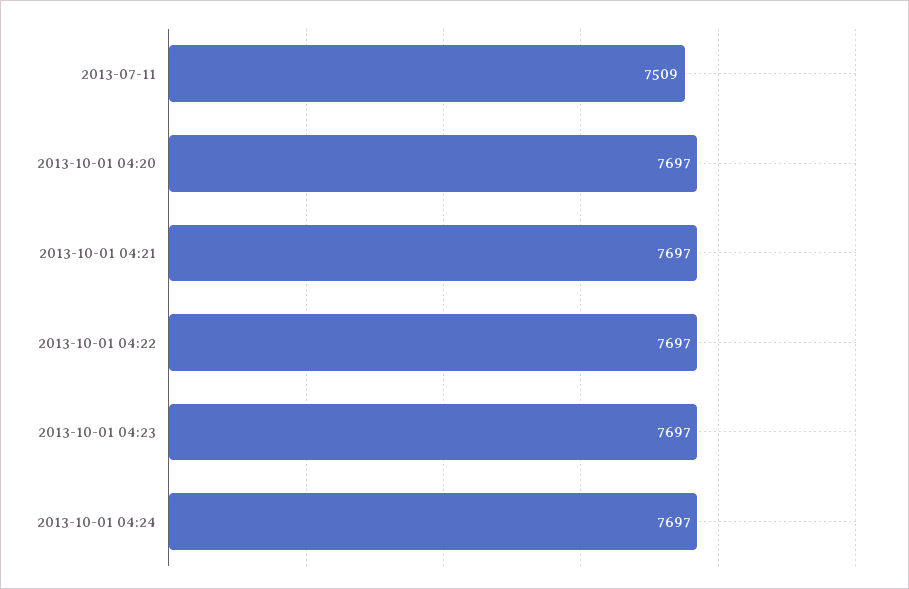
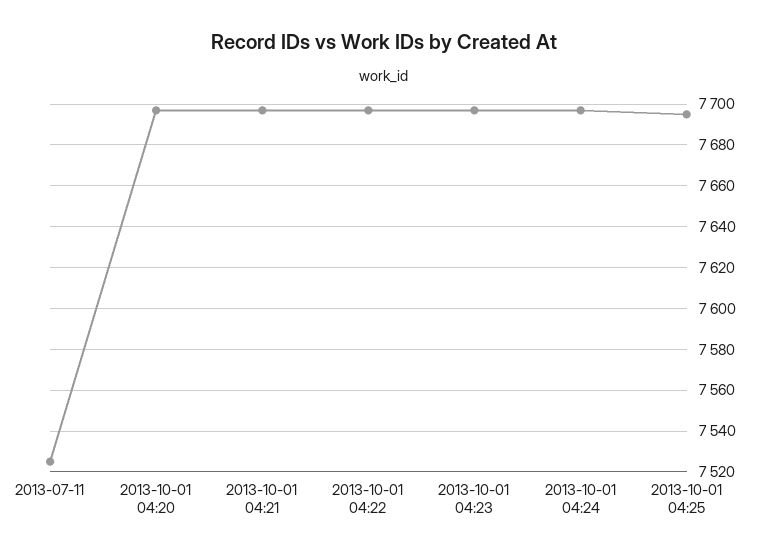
2013-07-11: 7509 -> 7525
2013-10-01 04:25: none -> 7695

